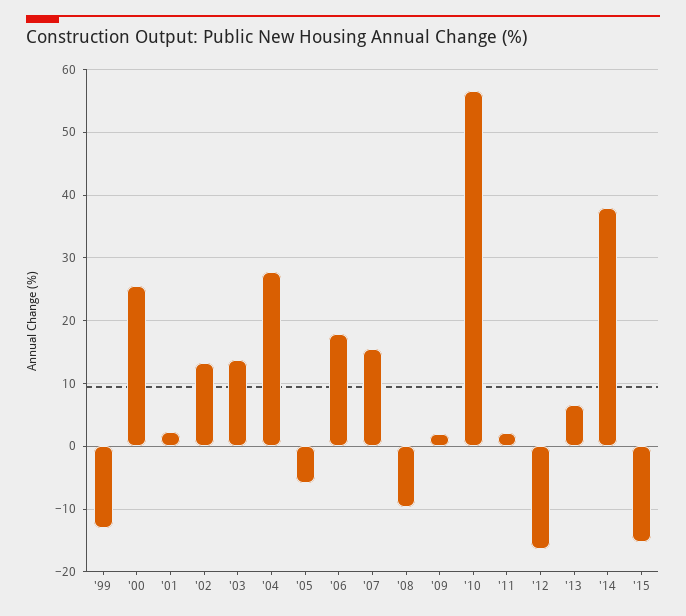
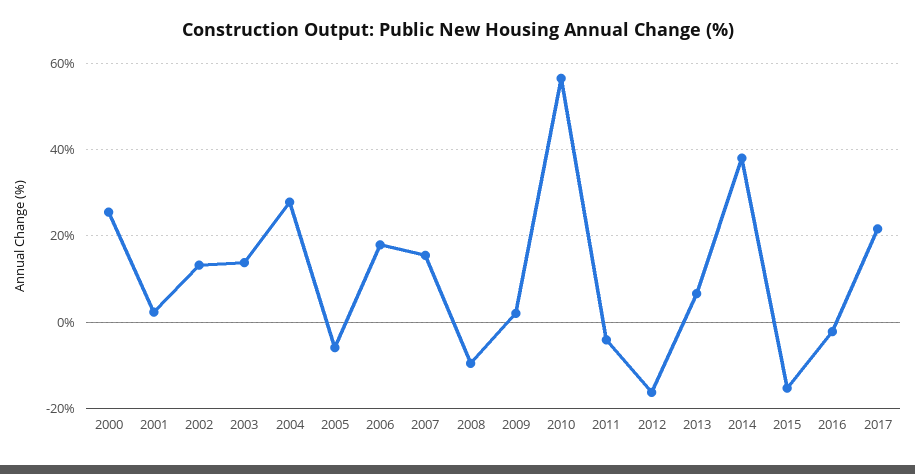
'99: -13 -> none
'11: 2 -> -4
2016: none -> -2
2017: none -> 22

